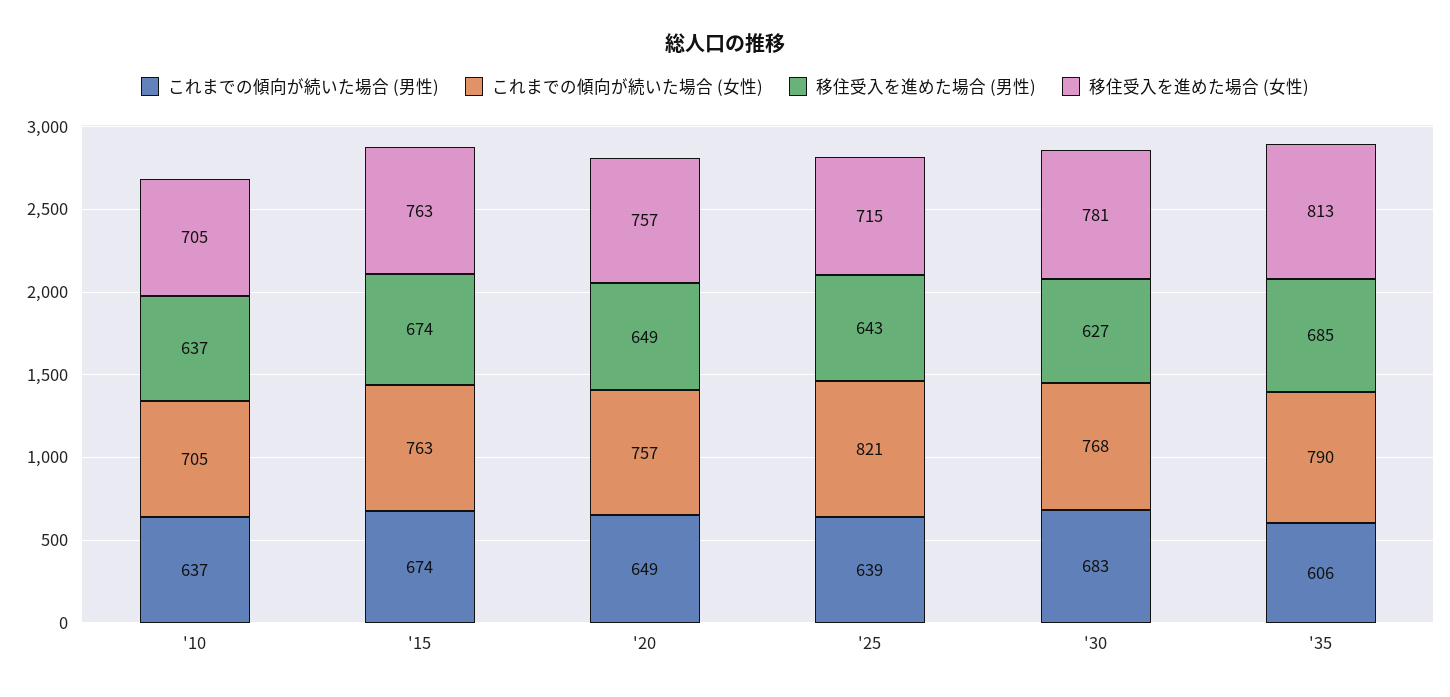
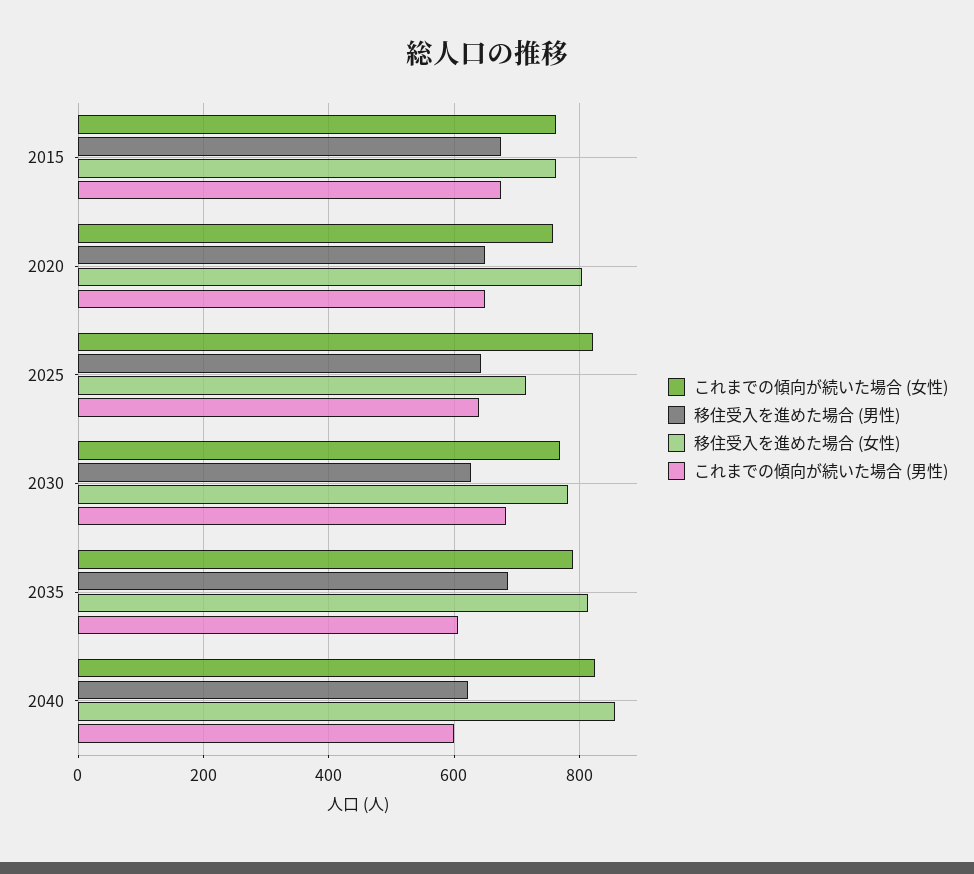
これまでの傾向が続いた場合 (男性), '10: 637 -> none
これまでの傾向が続いた場合 (女性), '10: 705 -> none
移住受入を進めた場合 (男性), '10: 637 -> none
移住受入を進めた場合 (女性), '10: 705 -> none
移住受入を進めた場合 (女性), '20: 757 -> 800
これまでの傾向が続いた場合 (女性), 2040: none -> 820
移住受入を進めた場合 (男性), 2040: none -> 620
移住受入を進めた場合 (女性), 2040: none -> 860
これまでの傾向が続いた場合 (男性), 2040: none -> 600

